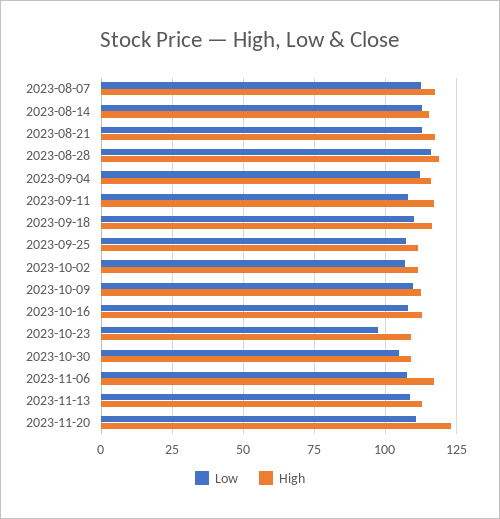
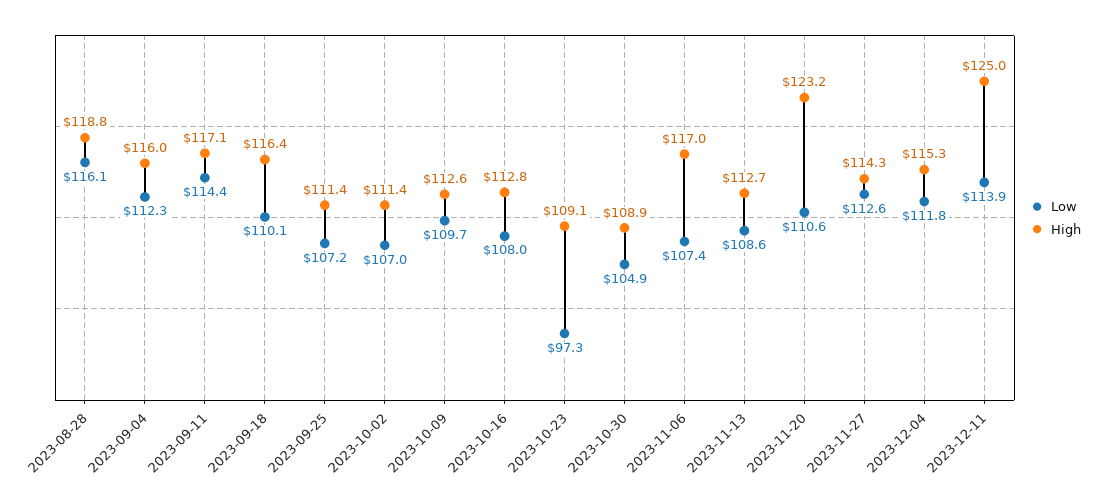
Low, 2023-08-07: 112.5 -> none
High, 2023-08-07: 117.5 -> none
Low, 2023-08-14: 112.5 -> none
High, 2023-08-14: 115 -> none
Low, 2023-08-21: 112.5 -> none
High, 2023-08-21: 117.5 -> none
Low, 2023-09-11: 107.5 -> 114.4
Low, 2023-11-27: none -> 112.6
High, 2023-11-27: none -> 114.3
Low, 2023-12-04: none -> 111.8
High, 2023-12-04: none -> 115.3
Low, 2023-12-11: none -> 113.9
High, 2023-12-11: none -> 125

